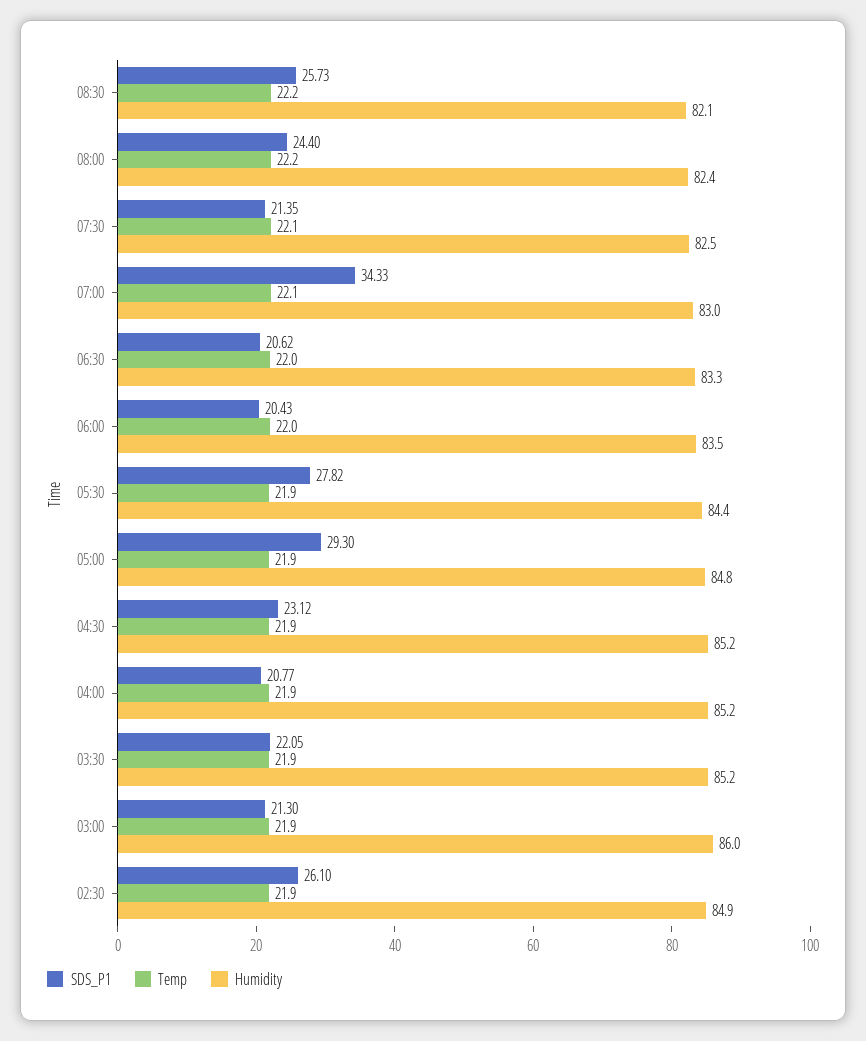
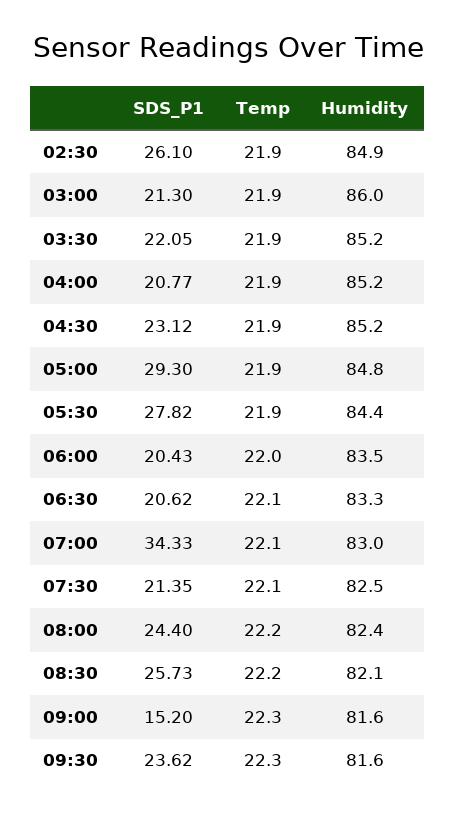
Temp, 06:30: 22 -> 22.1
SDS_P1, 09:00: none -> 15.2
Temp, 09:00: none -> 22.3
Humidity, 09:00: none -> 81.6
SDS_P1, 09:30: none -> 23.62
Temp, 09:30: none -> 22.3
Humidity, 09:30: none -> 81.6

